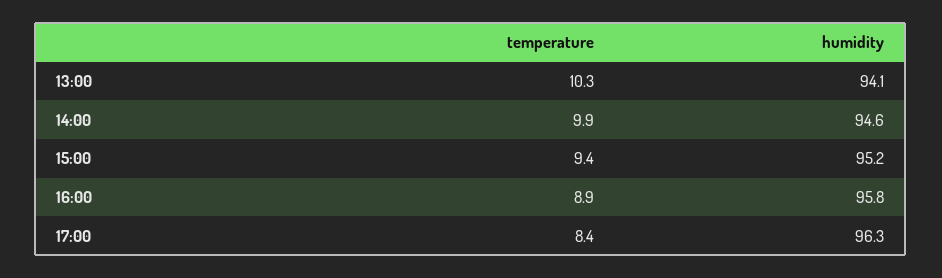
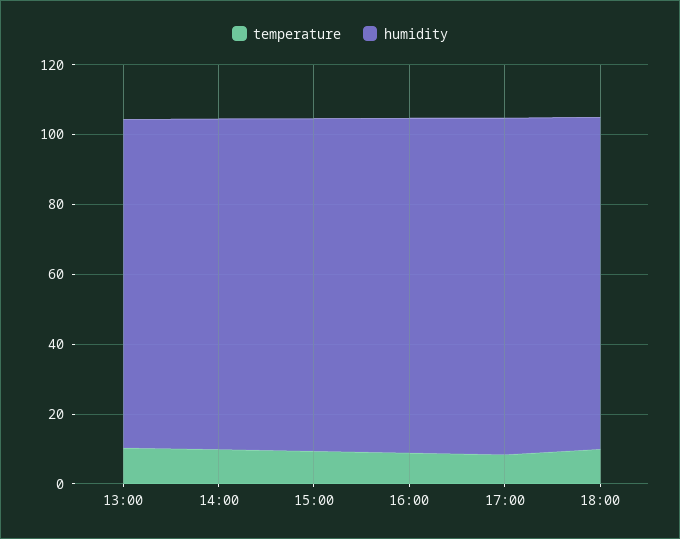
temperature, 18:00: none -> 10
humidity, 18:00: none -> 95

